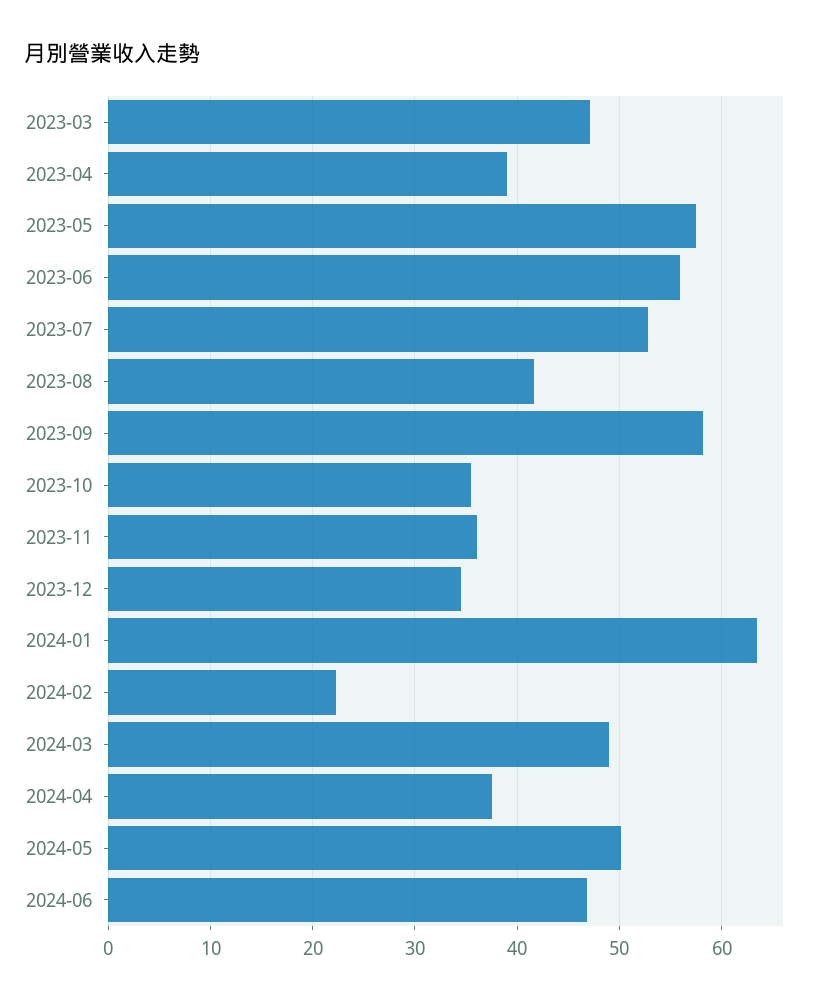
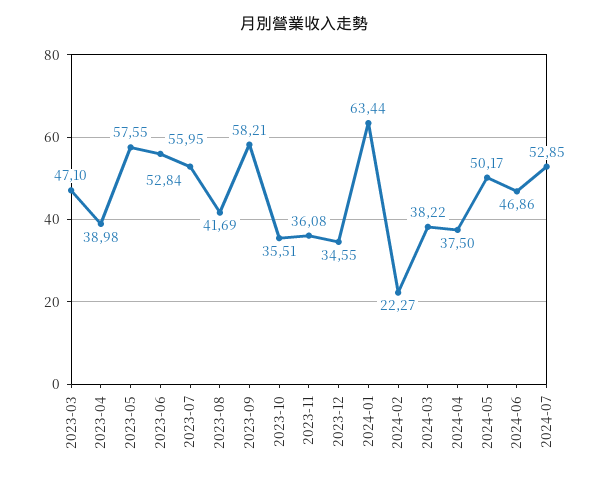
2024-03: 49 -> 38.22
2024-07: none -> 52.85

